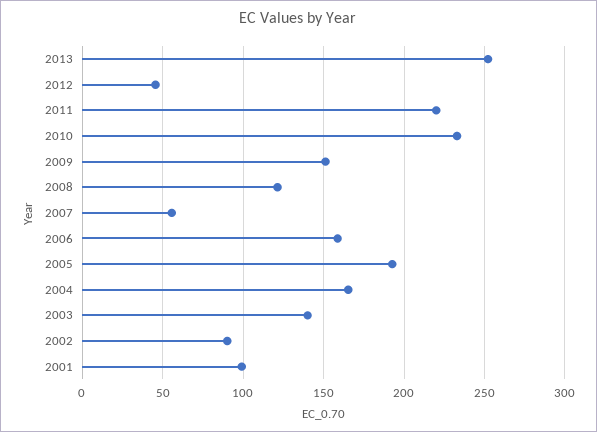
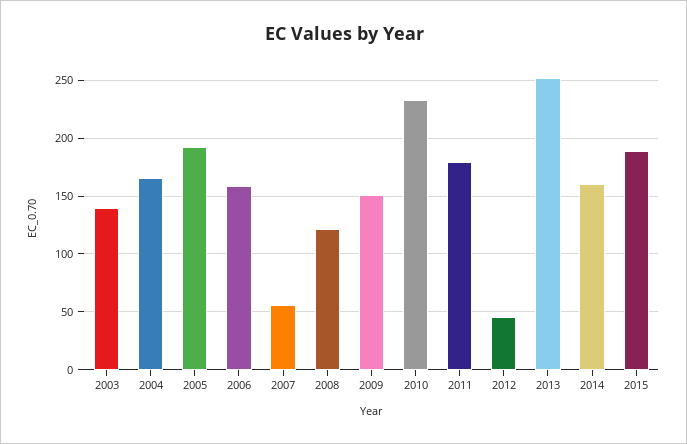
2011: 220 -> 180
2002: 90 -> none
2001: 100 -> none
2014: none -> 160
2015: none -> 190

